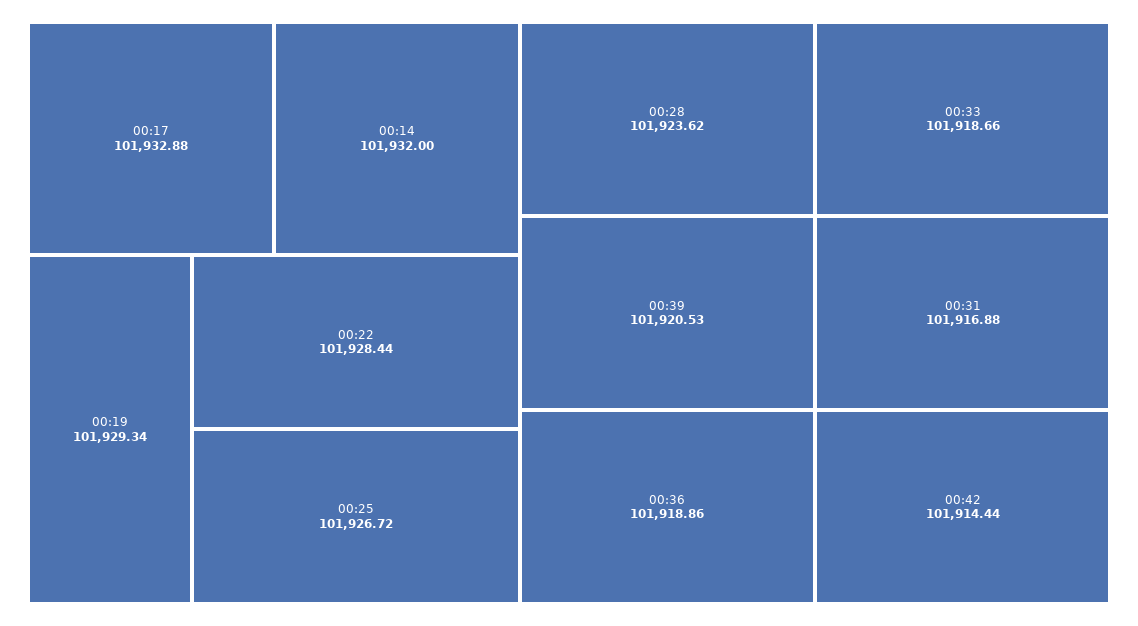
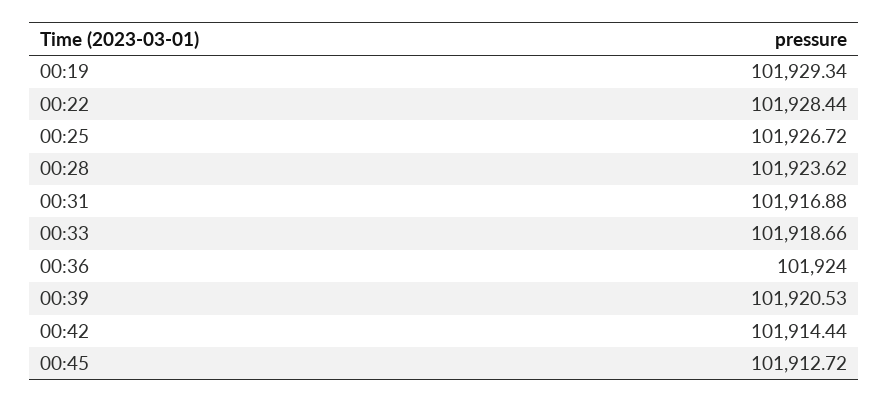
00:17: 101932.88 -> none
00:14: 101932 -> none
00:36: 101918.86 -> 101924
00:45: none -> 101912.72

